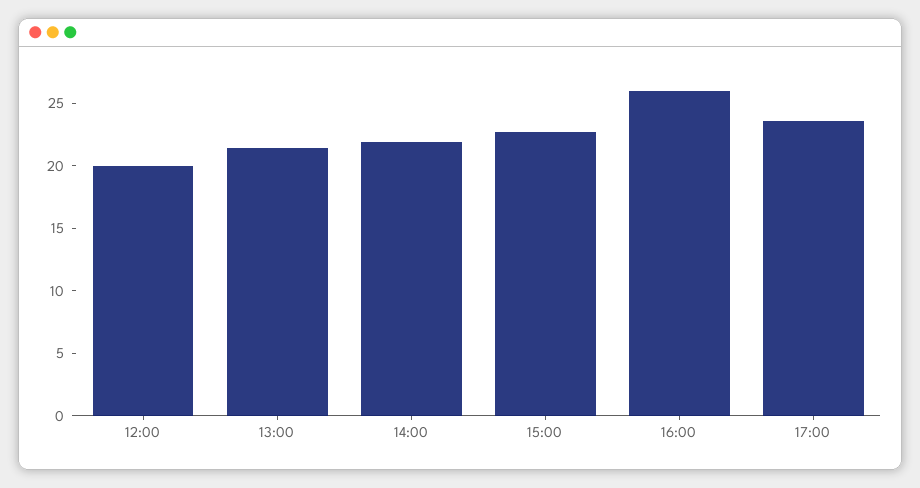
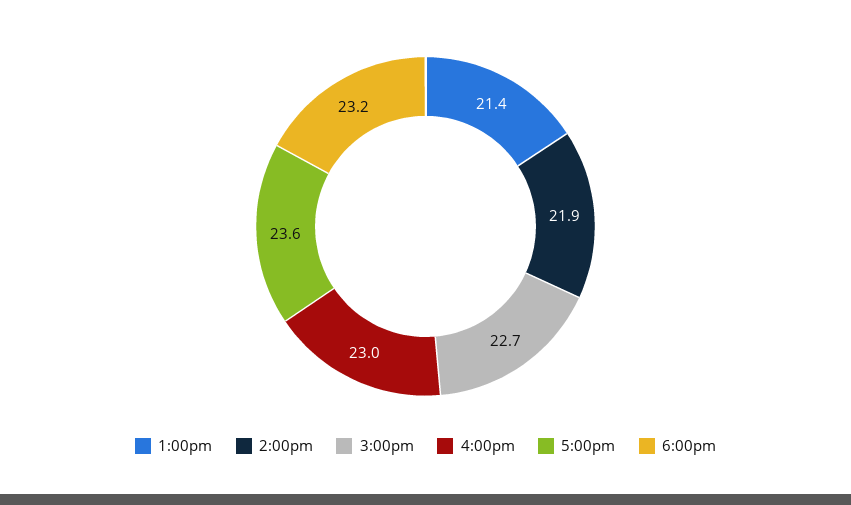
12:00: 20 -> none
16:00: 26 -> 23
6:00pm: none -> 23.2

